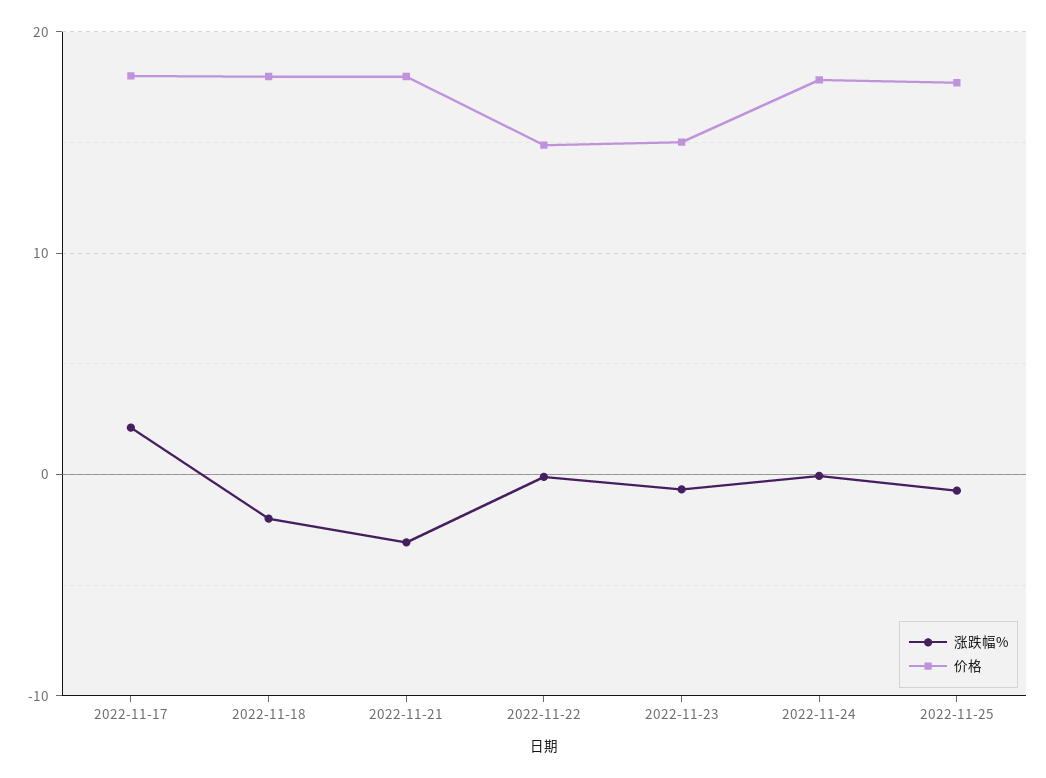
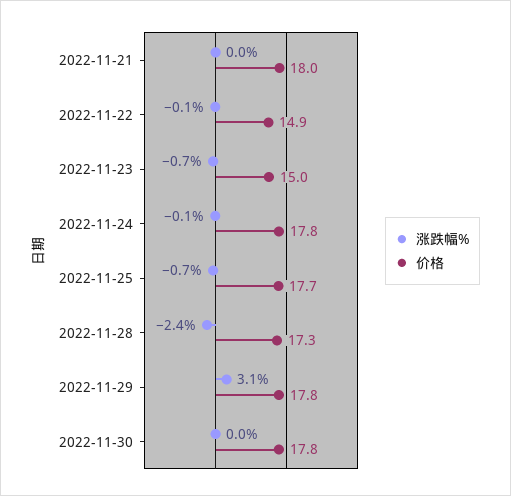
涨跌幅%, 2022-11-17: 2 -> none
价格, 2022-11-17: 18 -> none
涨跌幅%, 2022-11-18: -2 -> none
价格, 2022-11-18: 18 -> none
涨跌幅%, 2022-11-21: -3 -> 0
涨跌幅%, 2022-11-28: none -> -2.4
价格, 2022-11-28: none -> 17.3
涨跌幅%, 2022-11-29: none -> 3.1
价格, 2022-11-29: none -> 17.8
涨跌幅%, 2022-11-30: none -> 0
价格, 2022-11-30: none -> 17.8

